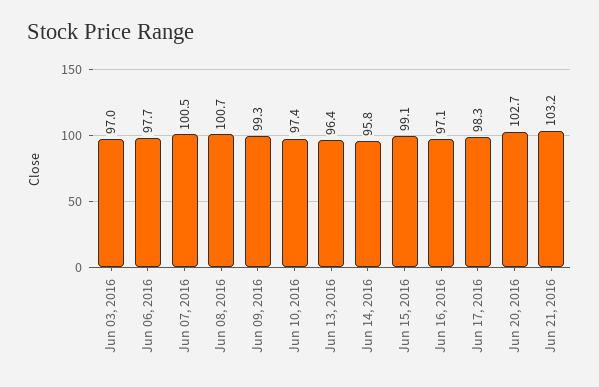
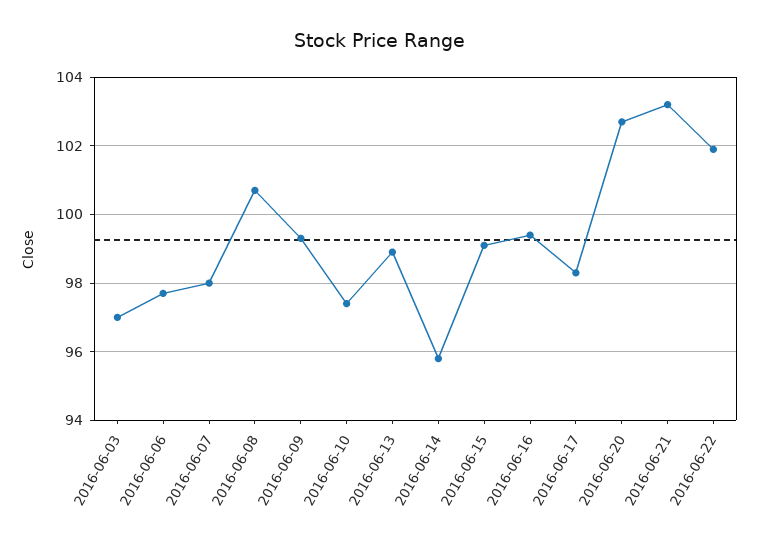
Jun 07, 2016: 100.5 -> 98
Jun 13, 2016: 96.4 -> 99
Jun 16, 2016: 97.1 -> 99.5
2016-06-22: none -> 102

